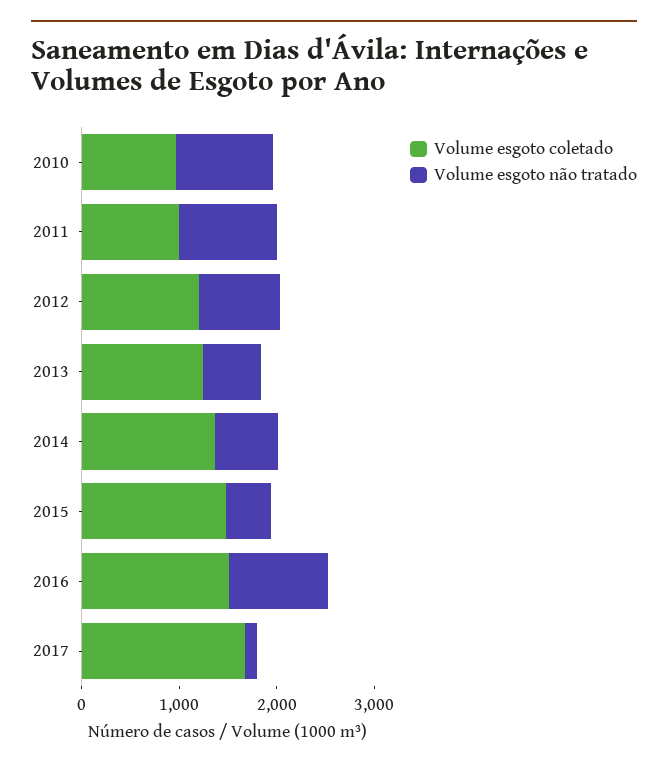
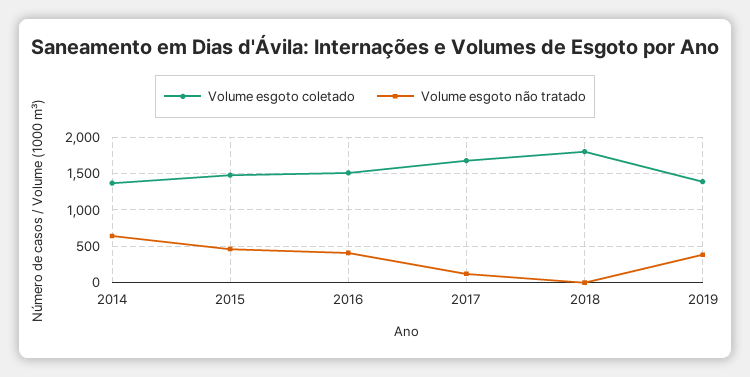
Volume esgoto coletado, 2010: 1000 -> none
Volume esgoto não tratado, 2010: 1000 -> none
Volume esgoto coletado, 2011: 1000 -> none
Volume esgoto não tratado, 2011: 1000 -> none
Volume esgoto coletado, 2012: 1200 -> none
Volume esgoto não tratado, 2012: 800 -> none
Volume esgoto coletado, 2013: 1200 -> none
Volume esgoto não tratado, 2013: 600 -> none
Volume esgoto não tratado, 2016: 1000 -> 400
Volume esgoto coletado, 2018: none -> 1800
Volume esgoto não tratado, 2018: none -> 0
Volume esgoto coletado, 2019: none -> 1400
Volume esgoto não tratado, 2019: none -> 400

